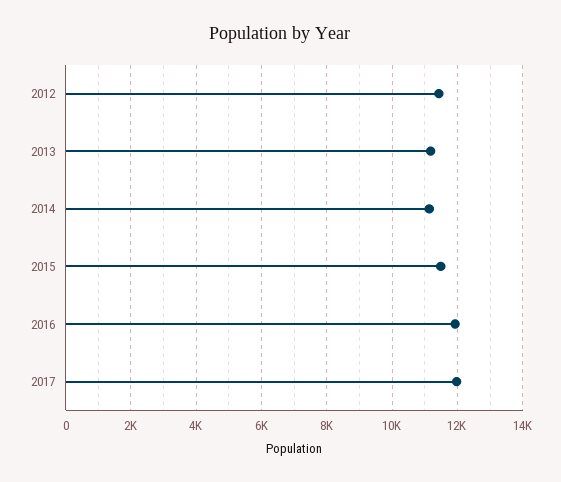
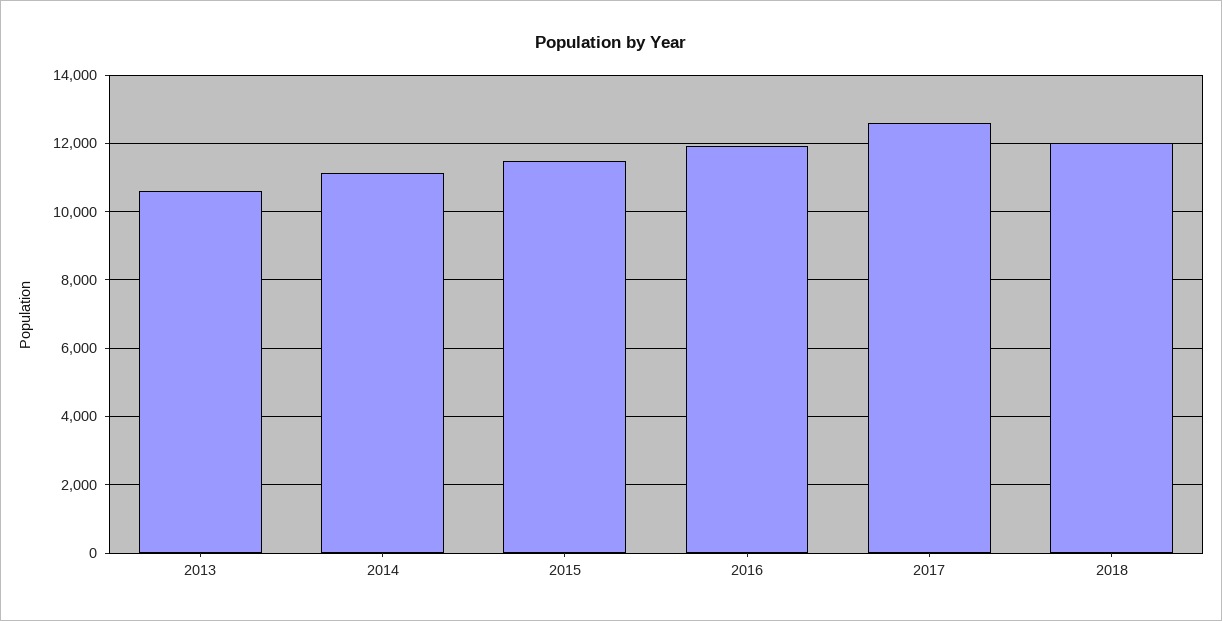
2012: 11400 -> none
2013: 11200 -> 10600
2017: 12000 -> 12600
2018: none -> 12000

